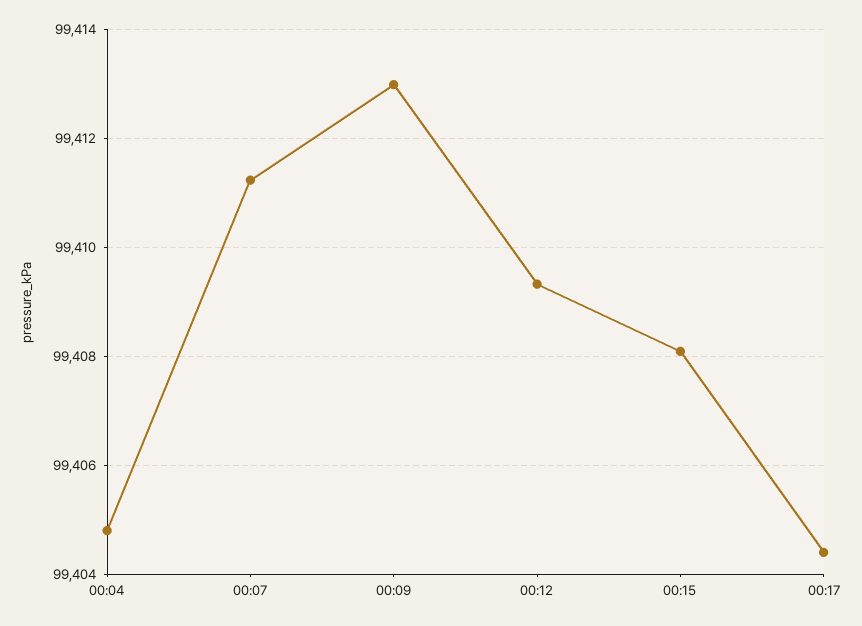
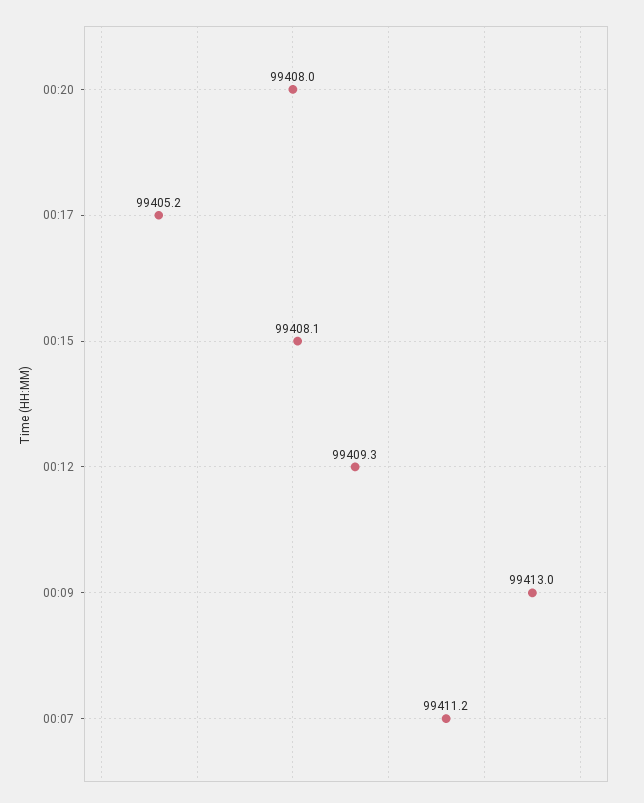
00:04: 99404.8 -> none
00:17: 99404.4 -> 99405.2
00:20: none -> 99408

